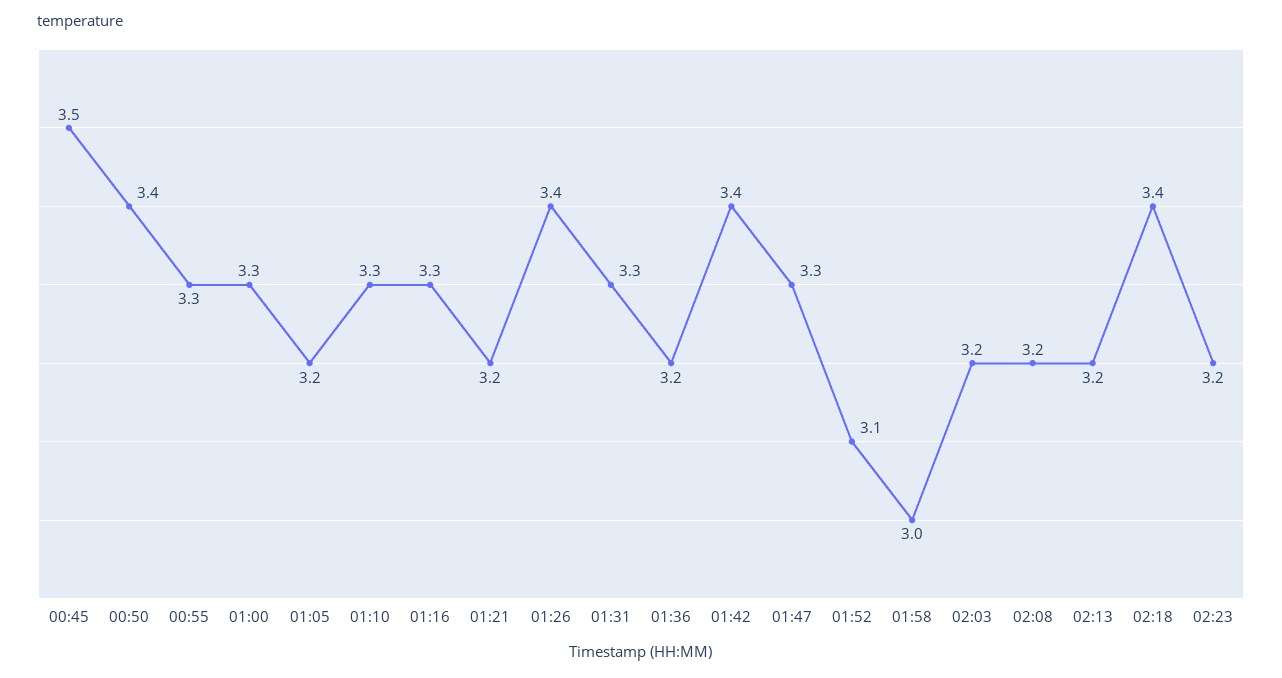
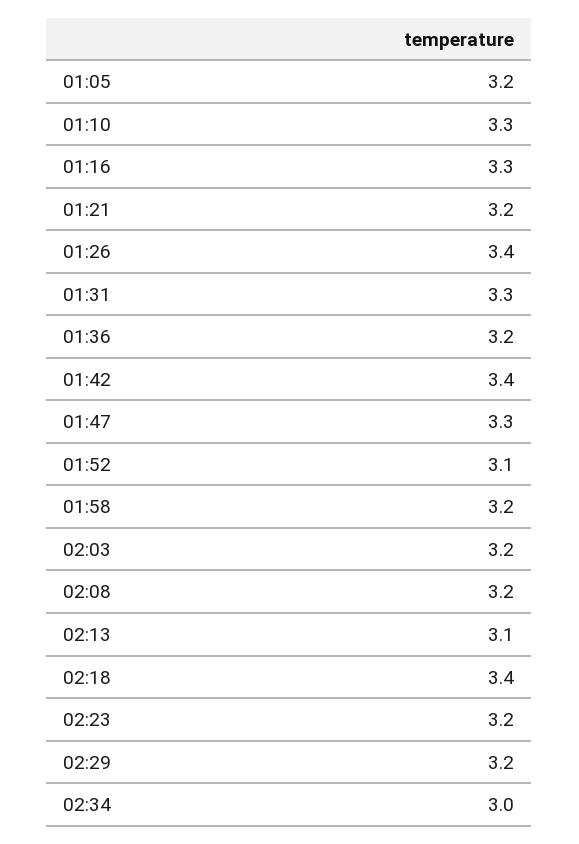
00:45: 3.5 -> none
00:50: 3.4 -> none
00:55: 3.3 -> none
01:00: 3.3 -> none
01:58: 3 -> 3.2
02:13: 3.2 -> 3.1
02:29: none -> 3.2
02:34: none -> 3

